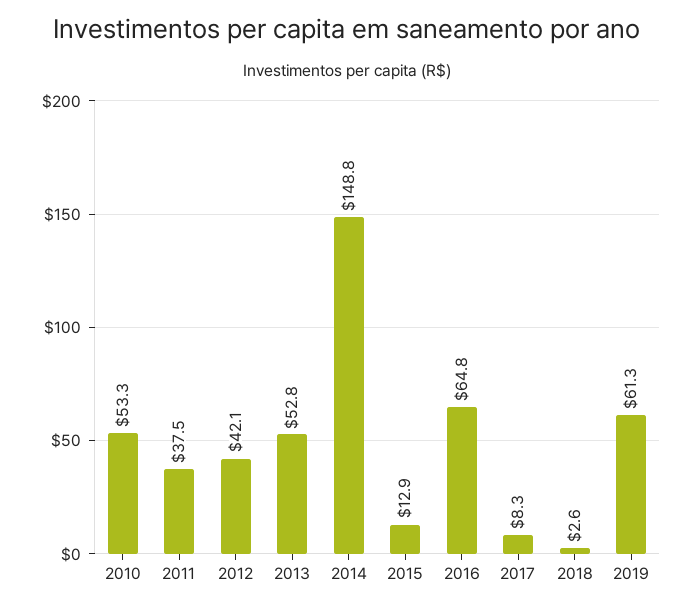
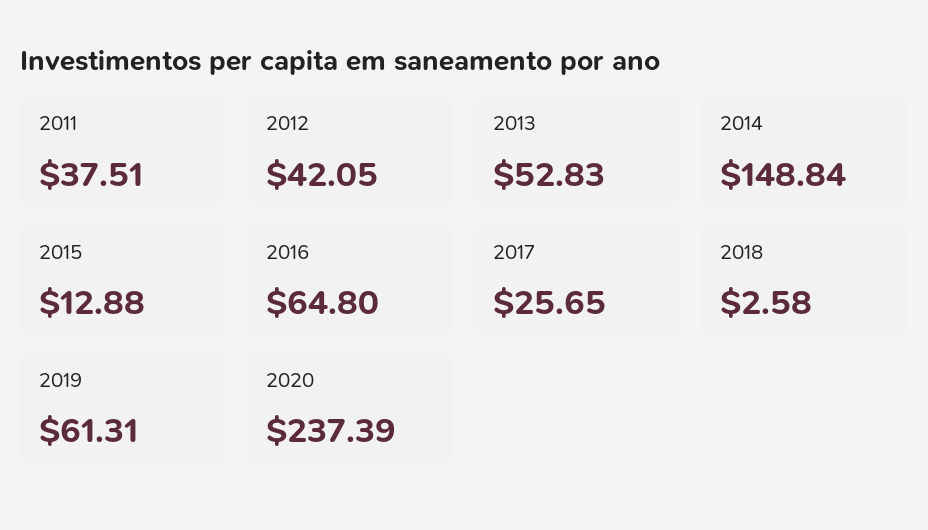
2010: 53.3 -> none
2017: 8.3 -> 25.65
2020: none -> 237.39

